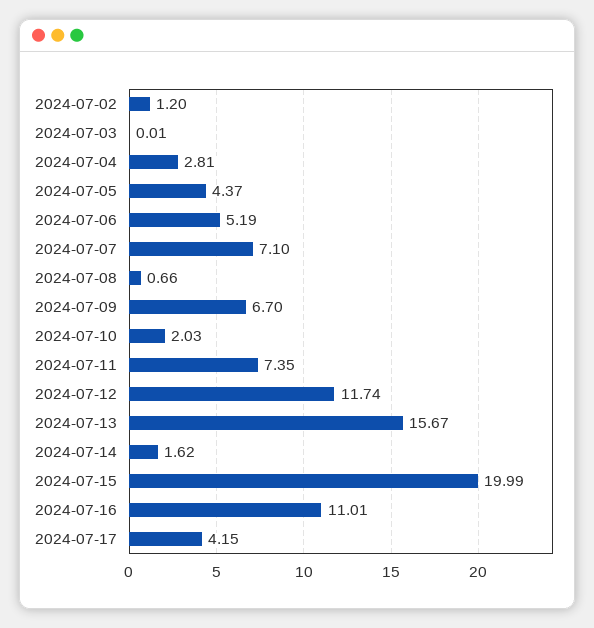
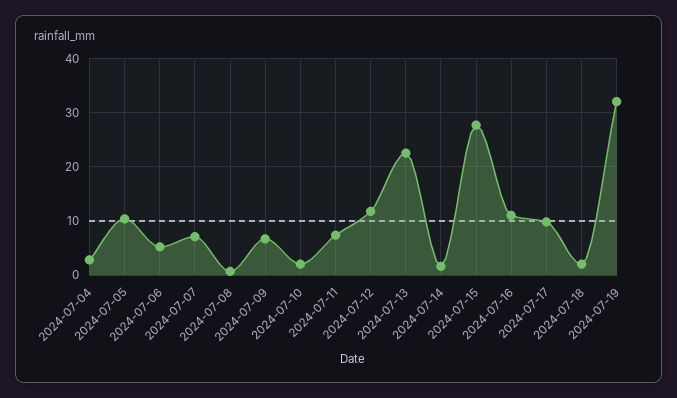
2024-07-02: 1.2 -> none
2024-07-03: 0.01 -> none
2024-07-05: 4.37 -> 10
2024-07-13: 15.67 -> 22
2024-07-15: 19.99 -> 28
2024-07-17: 4.15 -> 10
2024-07-18: none -> 2
2024-07-19: none -> 32

